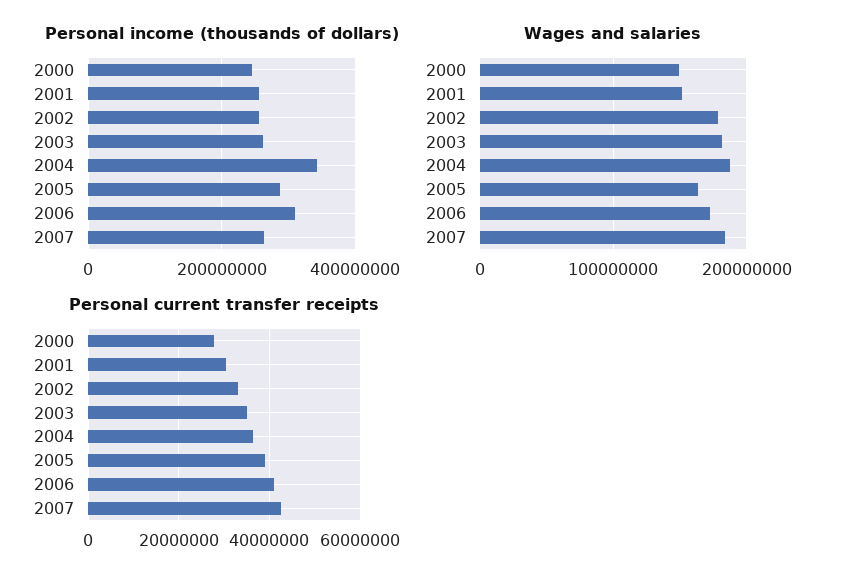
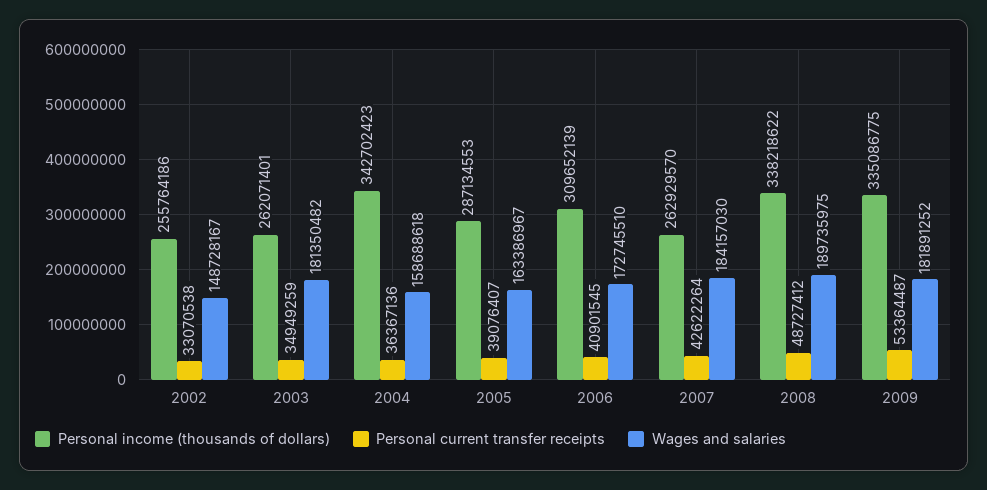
Personal income (thousands of dollars), 2000: 240000000 -> none
Personal income (thousands of dollars), 2001: 260000000 -> none
Wages and salaries, 2000: 150000000 -> none
Wages and salaries, 2001: 150000000 -> none
Wages and salaries, 2002: 180000000 -> 148728167
Wages and salaries, 2004: 190000000 -> 158688618
Personal current transfer receipts, 2000: 28000000 -> none
Personal current transfer receipts, 2001: 30000000 -> none
Personal income (thousands of dollars), 2008: none -> 338218622
Personal current transfer receipts, 2008: none -> 48727412
Wages and salaries, 2008: none -> 189735975
Personal income (thousands of dollars), 2009: none -> 335086775
Personal current transfer receipts, 2009: none -> 53364487
Wages and salaries, 2009: none -> 181891252

